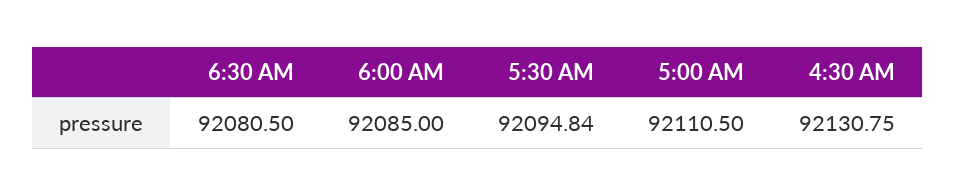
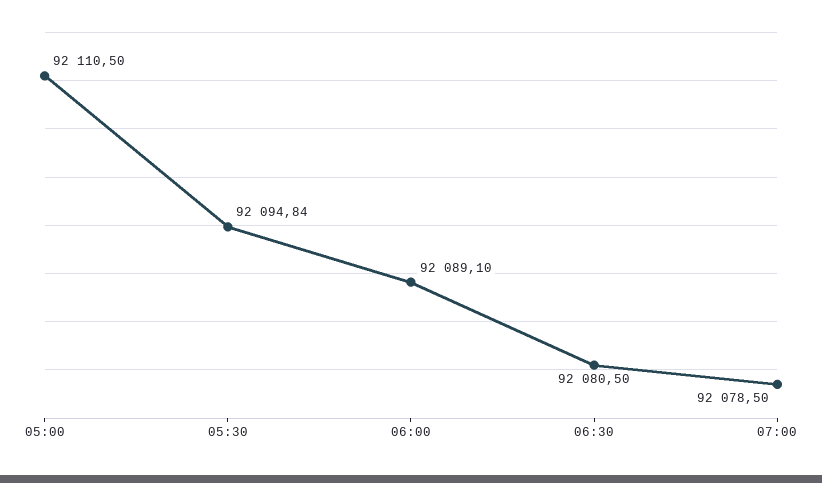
6:00 AM: 92085 -> 92089.1
4:30 AM: 92130.75 -> none
07:00: none -> 92078.5

